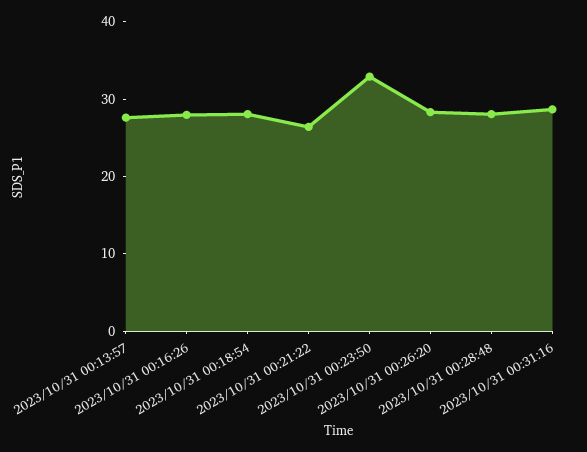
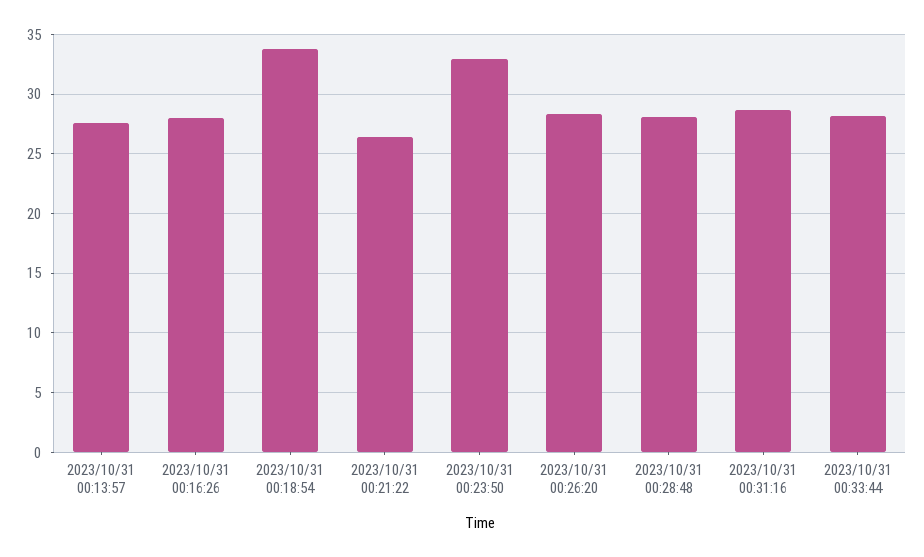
2023/10/31 00:18:54: 28 -> 34
2023/10/31 00:33:44: none -> 28

